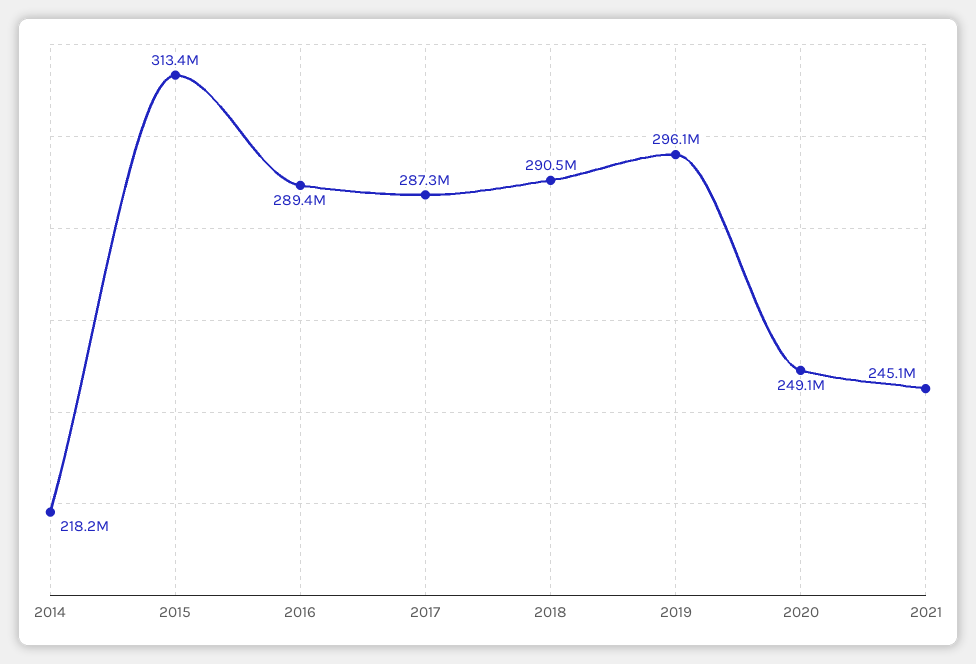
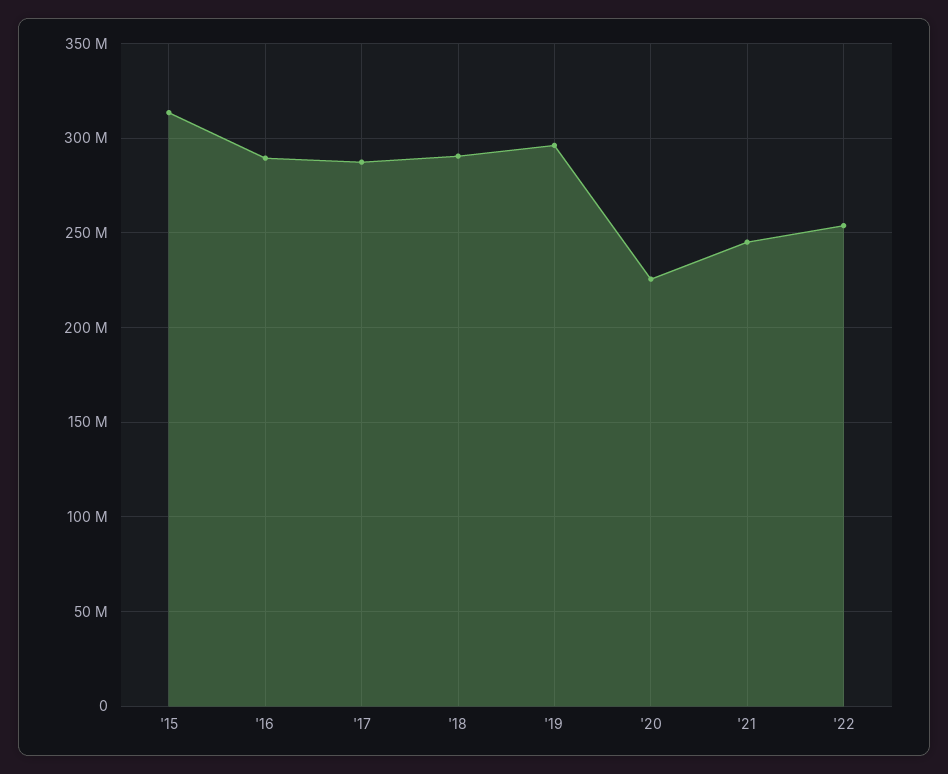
2014: 218200000 -> none
2020: 249100000 -> 225000000
'22: none -> 255000000

